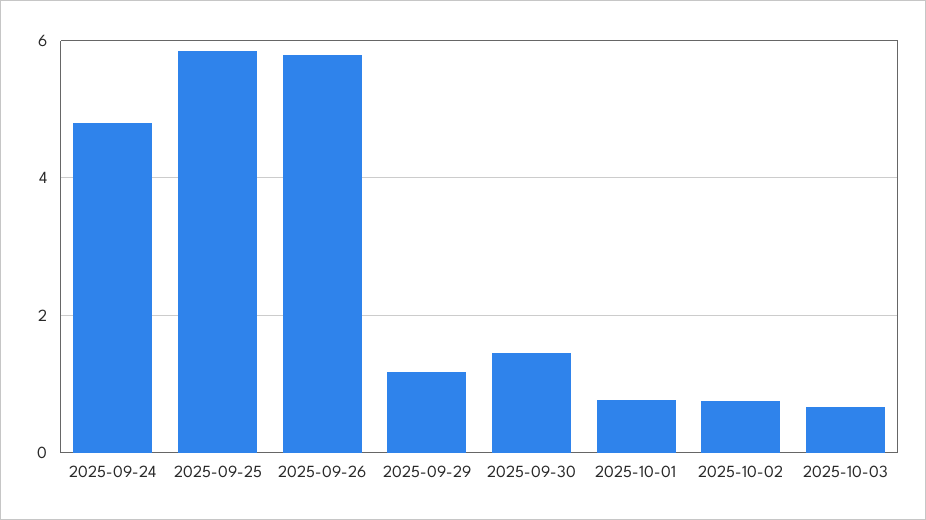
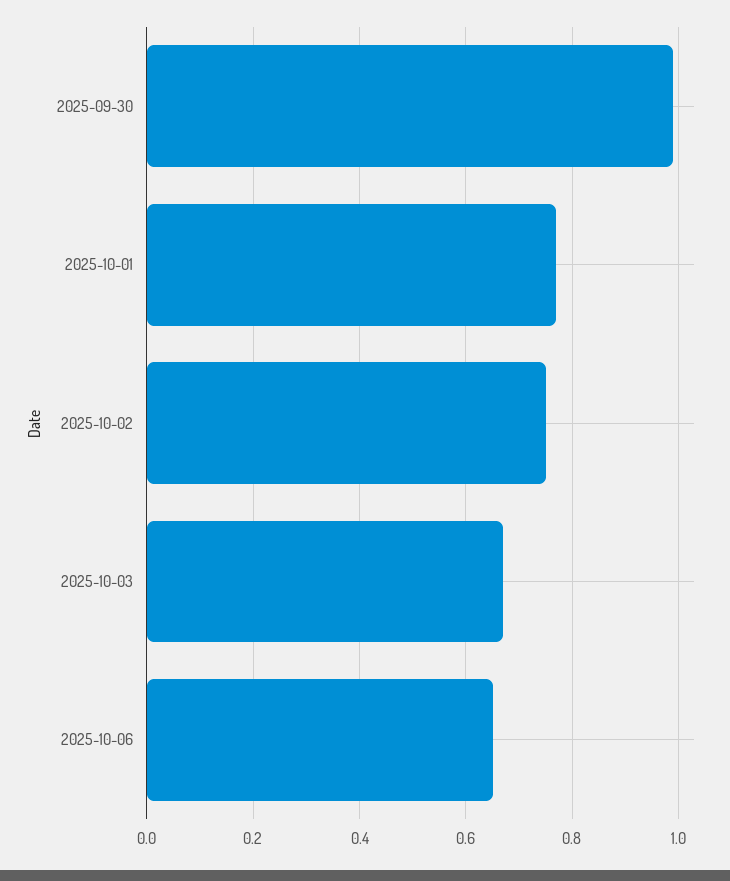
2025-09-24: 4.8 -> none
2025-09-25: 5.8 -> none
2025-09-26: 5.8 -> none
2025-09-29: 1.2 -> none
2025-09-30: 1.4 -> 1
2025-10-06: none -> 0.65

